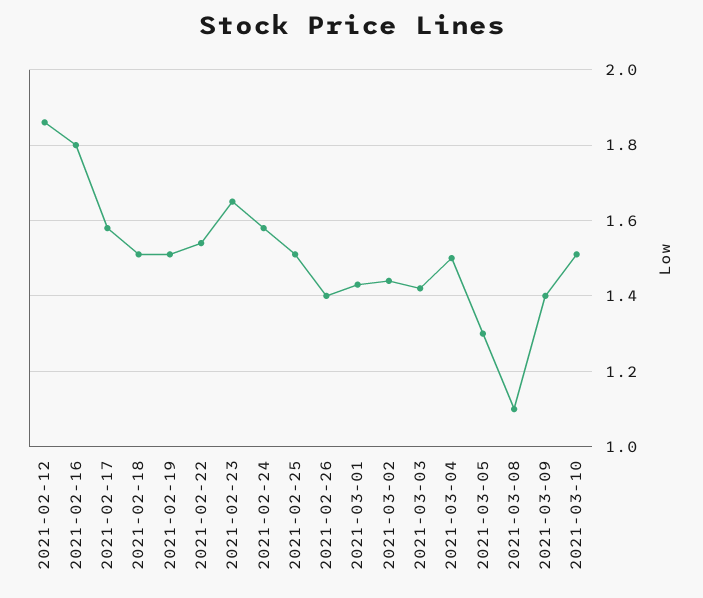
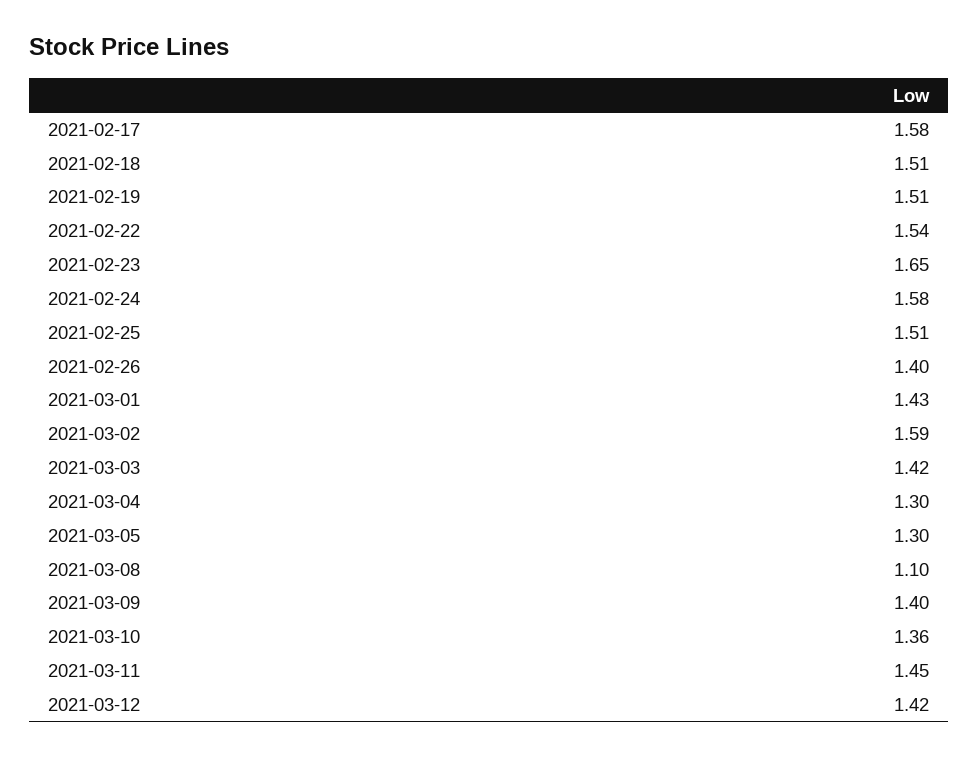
2021-02-12: 1.85 -> none
2021-02-16: 1.8 -> none
2021-03-02: 1.45 -> 1.59
2021-03-04: 1.5 -> 1.3
2021-03-10: 1.5 -> 1.36
2021-03-11: none -> 1.45
2021-03-12: none -> 1.42

